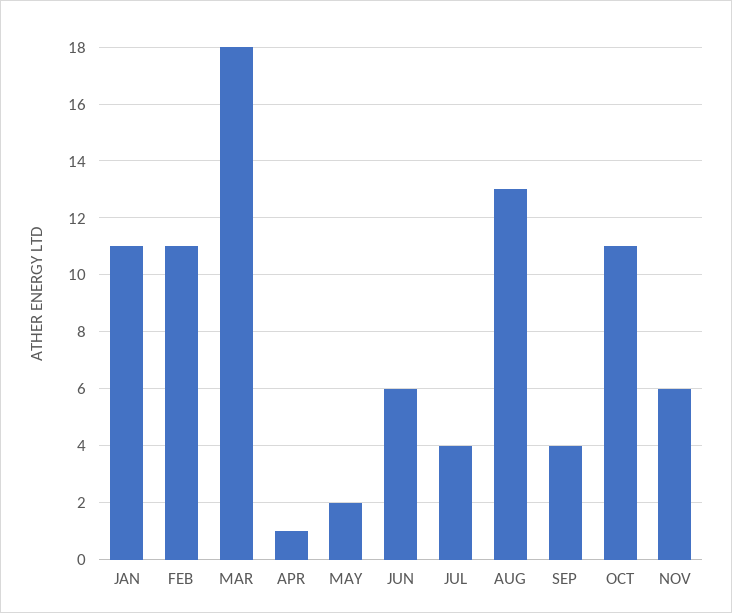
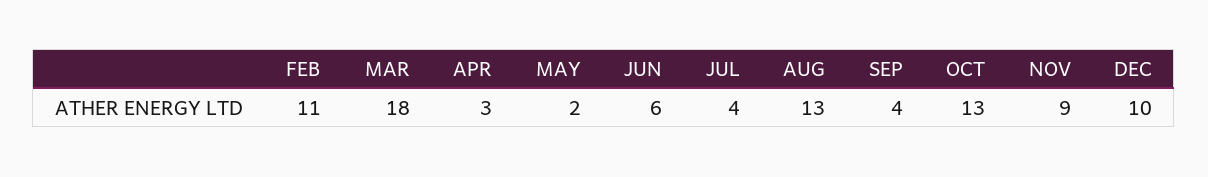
JAN: 11 -> none
APR: 1 -> 3
OCT: 11 -> 13
NOV: 6 -> 9
DEC: none -> 10

